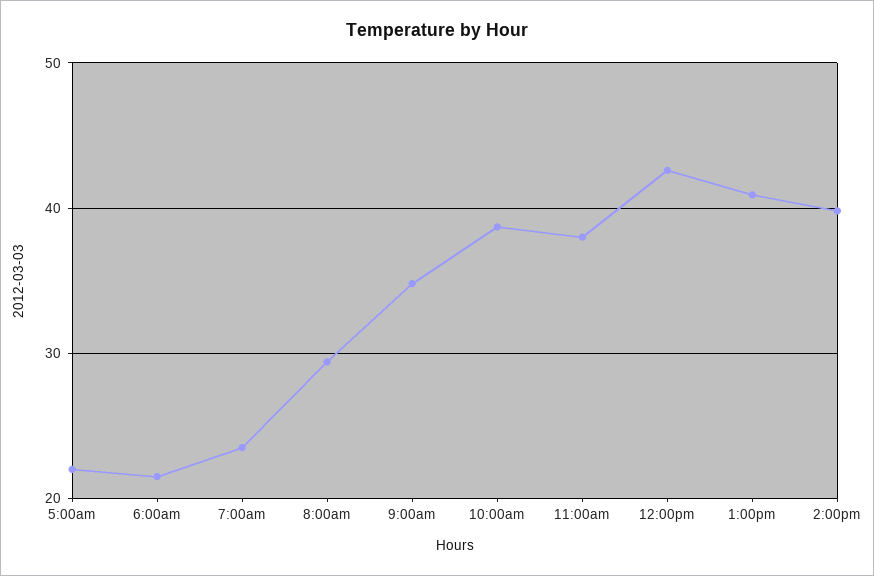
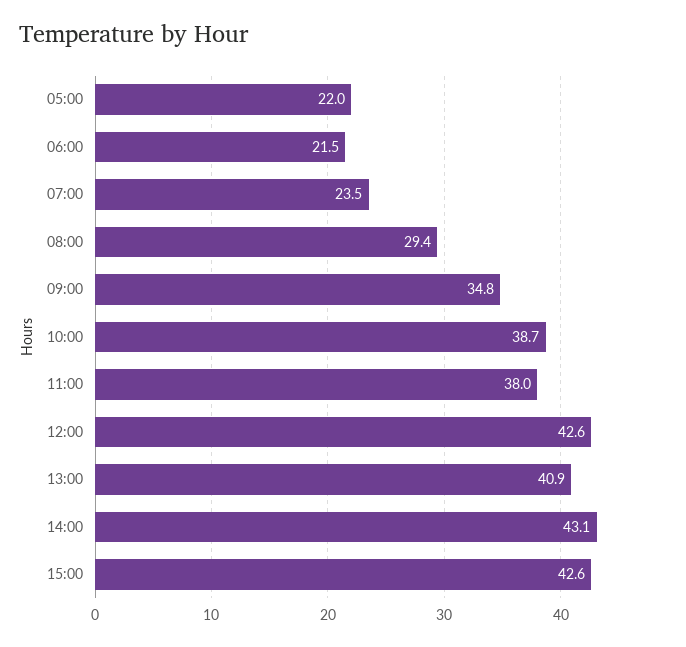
2:00pm: 40 -> 43.1
15:00: none -> 42.6

